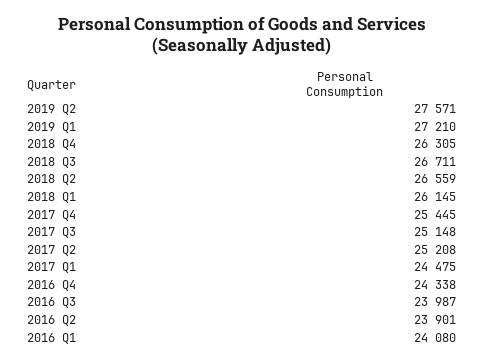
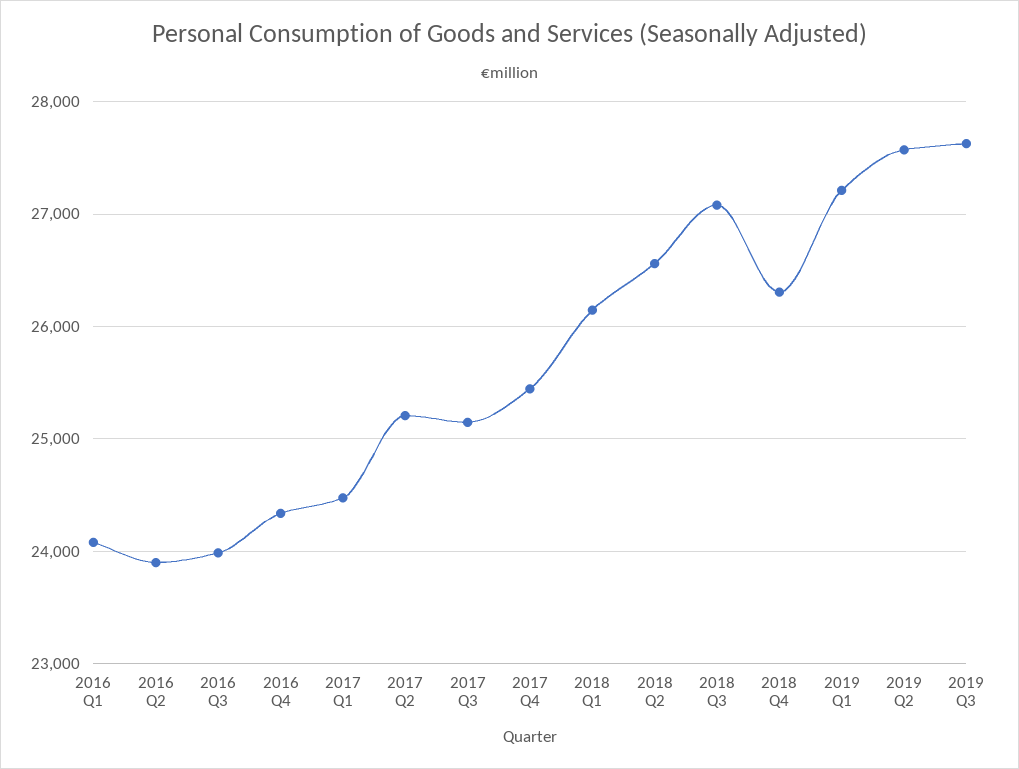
2018 Q3: 26711 -> 27100
2019 Q3: none -> 27600

